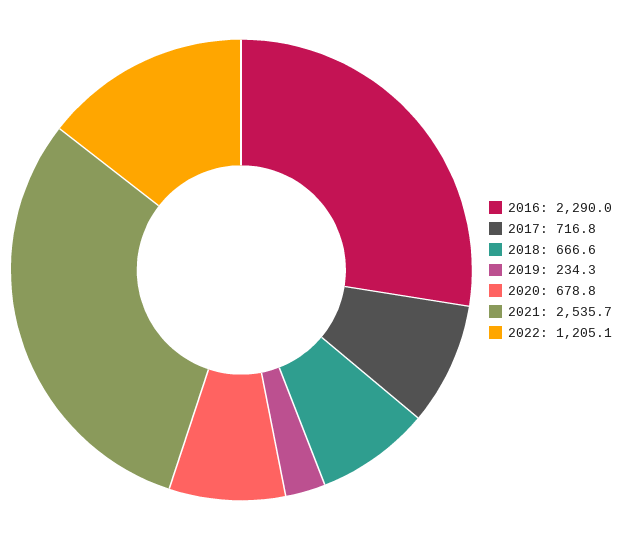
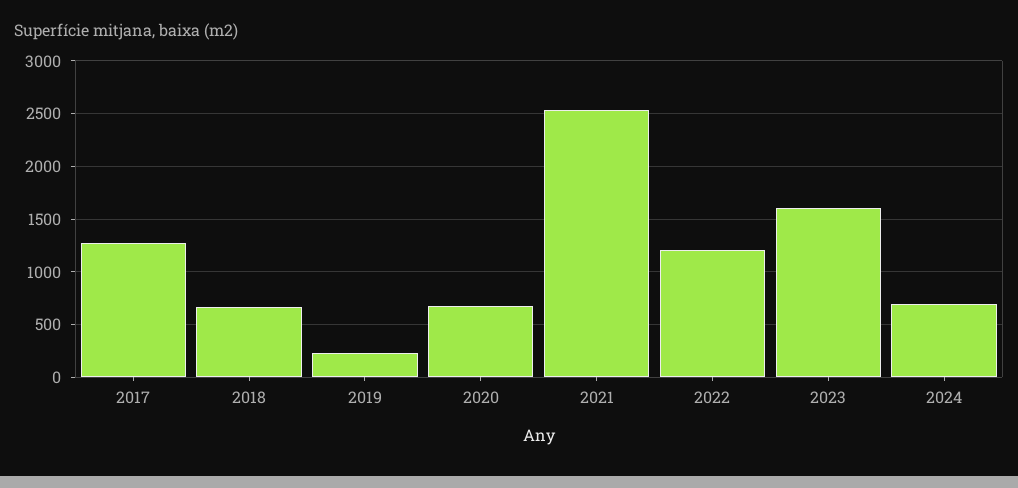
2016: 2290 -> none
2017: 716.8 -> 1300
2023: none -> 1600
2024: none -> 700

